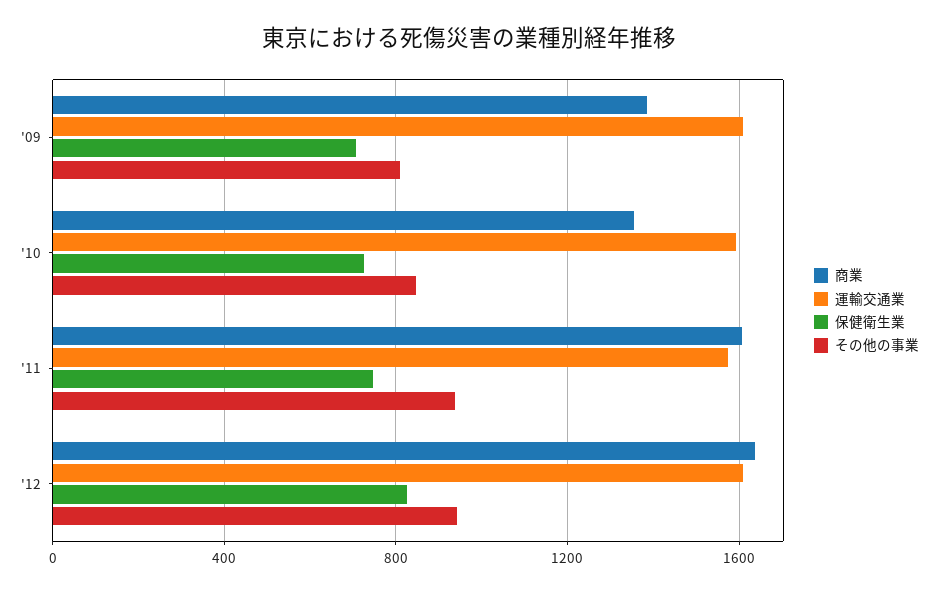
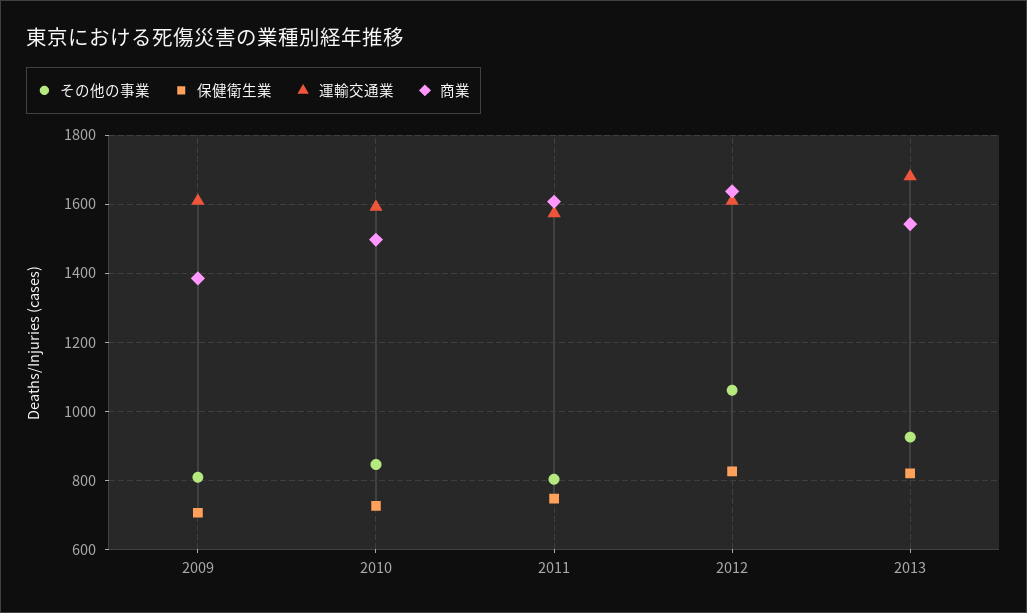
商業, '10: 1350 -> 1500
その他の事業, '11: 950 -> 800
その他の事業, '12: 950 -> 1060
その他の事業, 2013: none -> 920
保健衛生業, 2013: none -> 820
運輸交通業, 2013: none -> 1680
商業, 2013: none -> 1540

